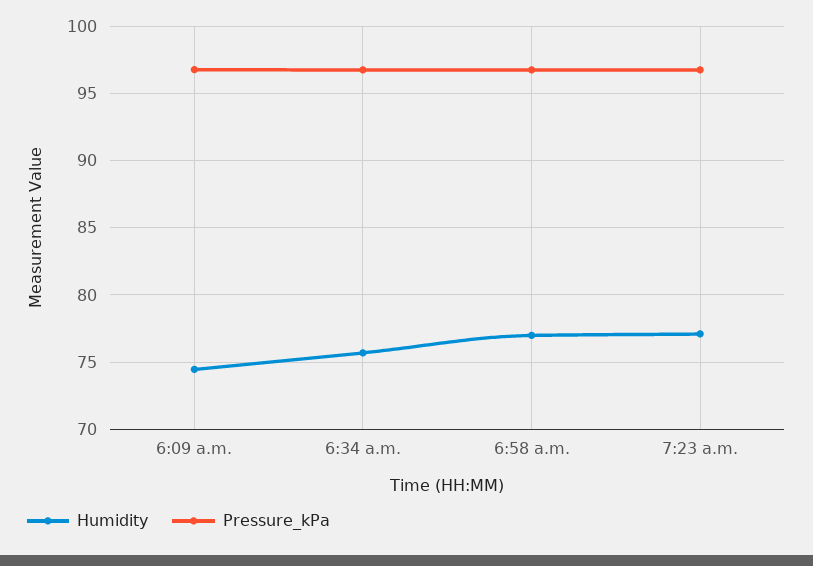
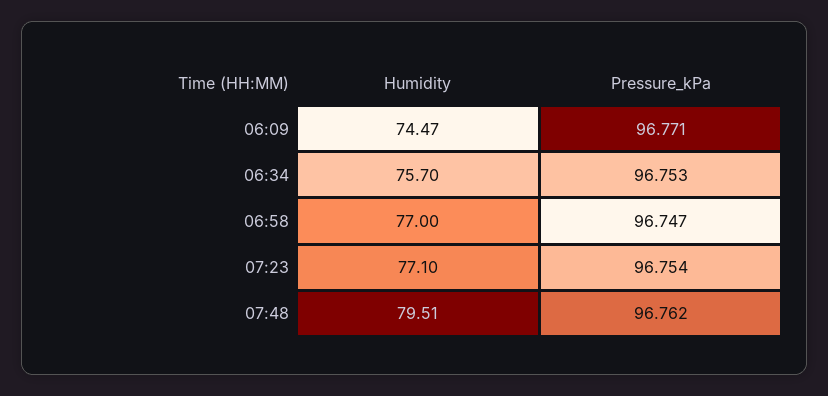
Humidity, 07:48: none -> 79.51
Pressure_kPa, 07:48: none -> 96.762

